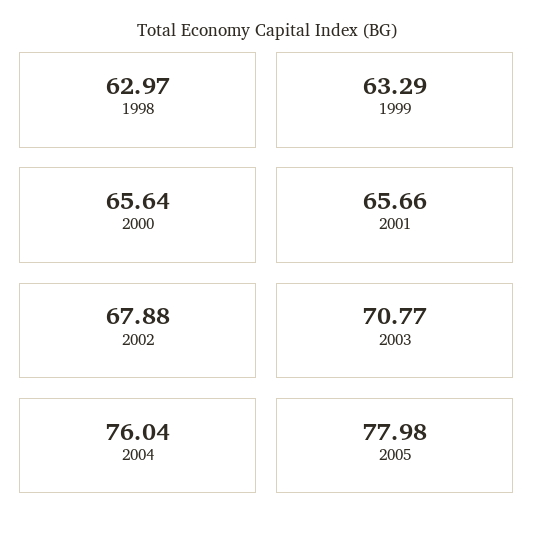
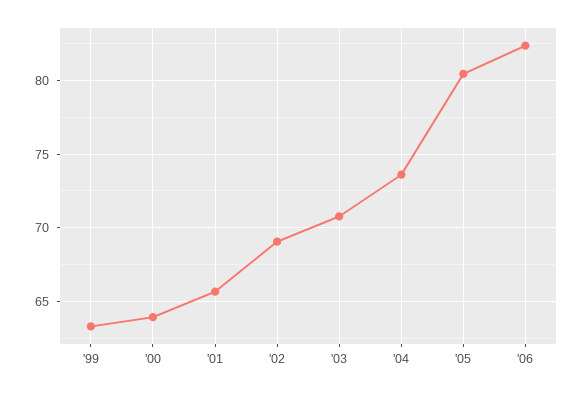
1998: 62.97 -> none
2000: 65.64 -> 64
2002: 67.88 -> 69
2004: 76.04 -> 73.5
2005: 77.98 -> 80.5
'06: none -> 82.5

